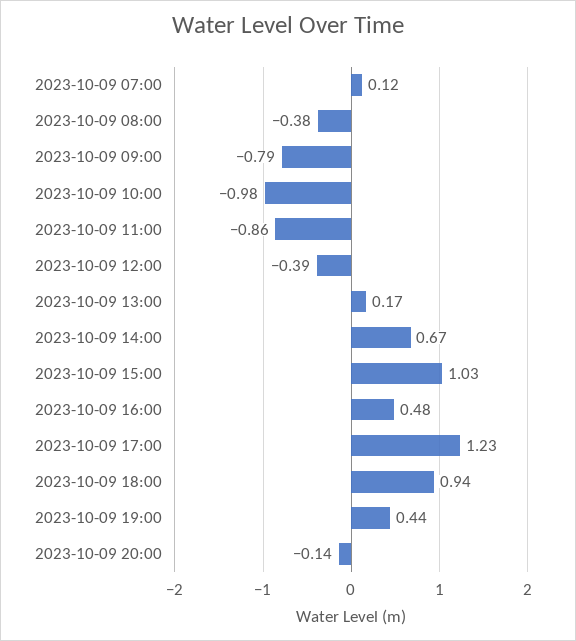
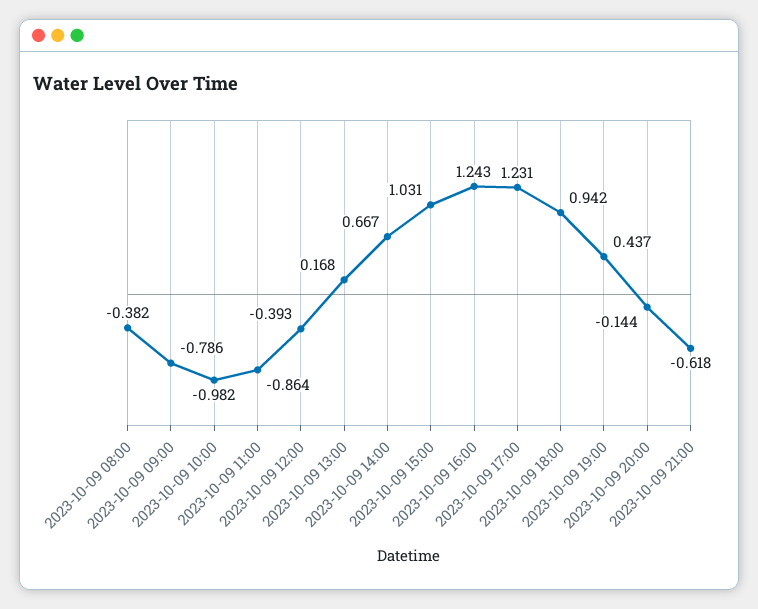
2023-10-09 07:00: 0.12 -> none
2023-10-09 16:00: 0.48 -> 1.243
2023-10-09 21:00: none -> -0.618

